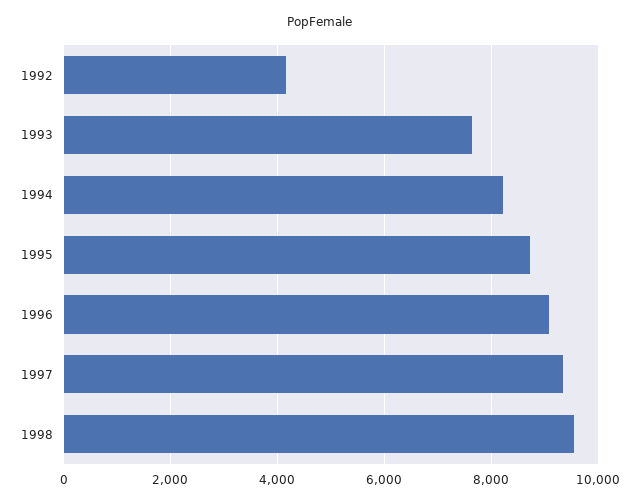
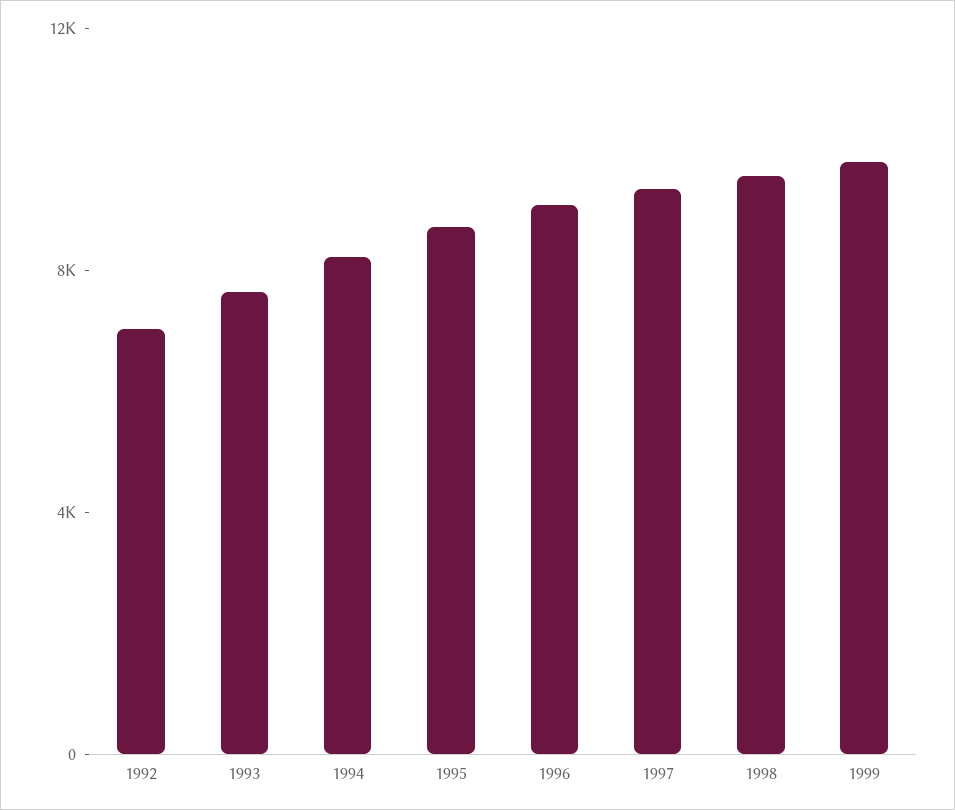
1992: 4200 -> 7000
1999: none -> 10000

